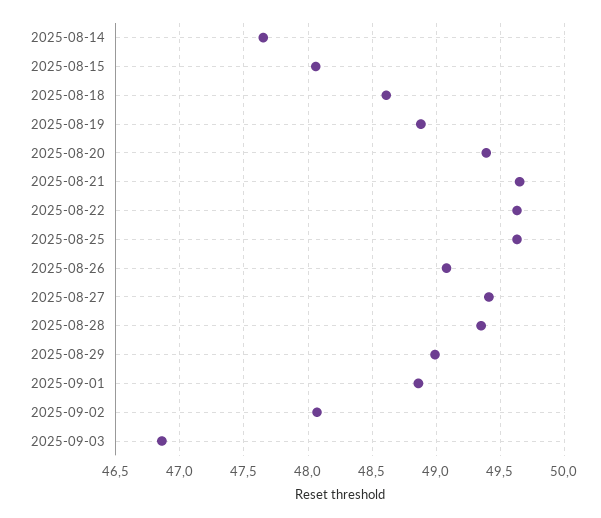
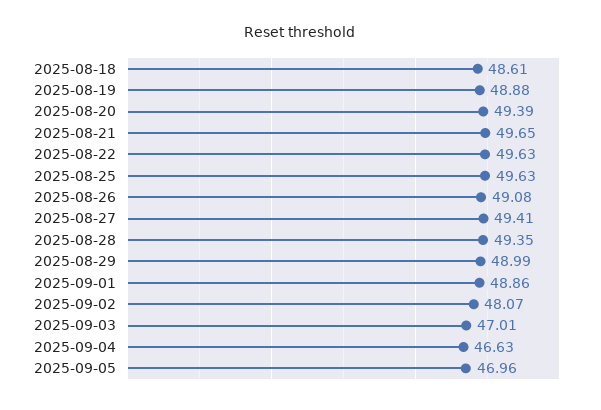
2025-08-14: 47.65 -> none
2025-08-15: 48.05 -> none
2025-09-03: 46.85 -> 47.01
2025-09-04: none -> 46.63
2025-09-05: none -> 46.96

